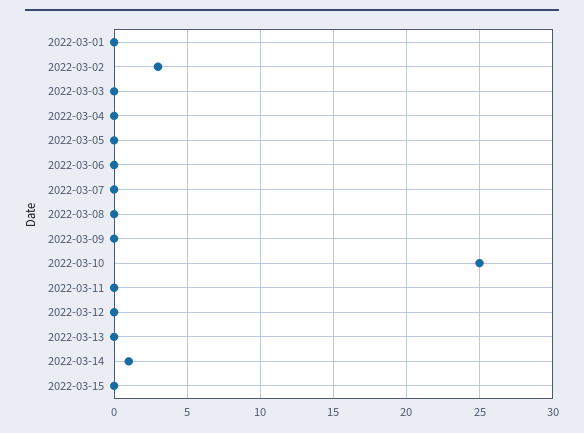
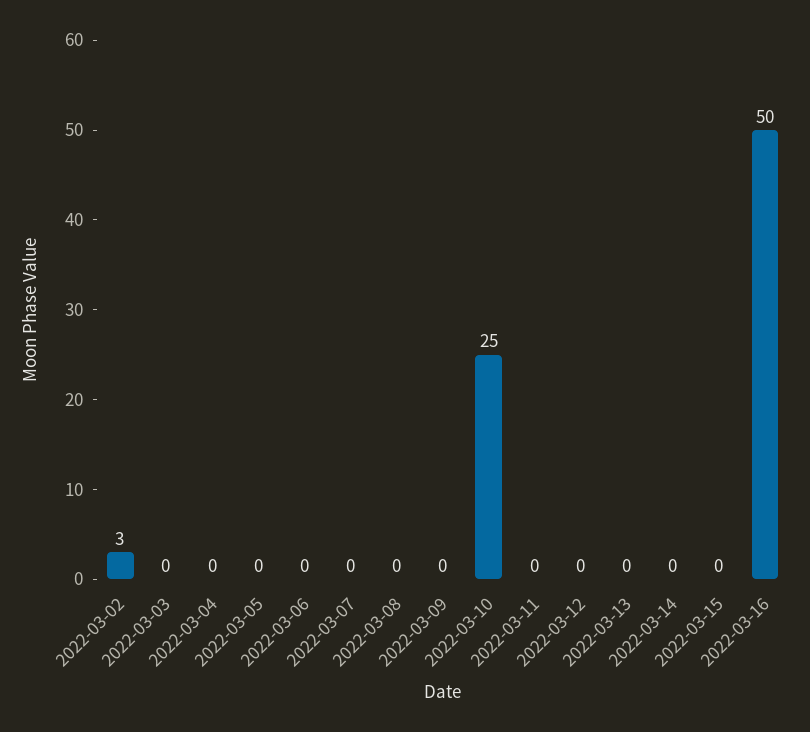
2022-03-01: 0 -> none
2022-03-14: 1 -> 0
2022-03-16: none -> 50

